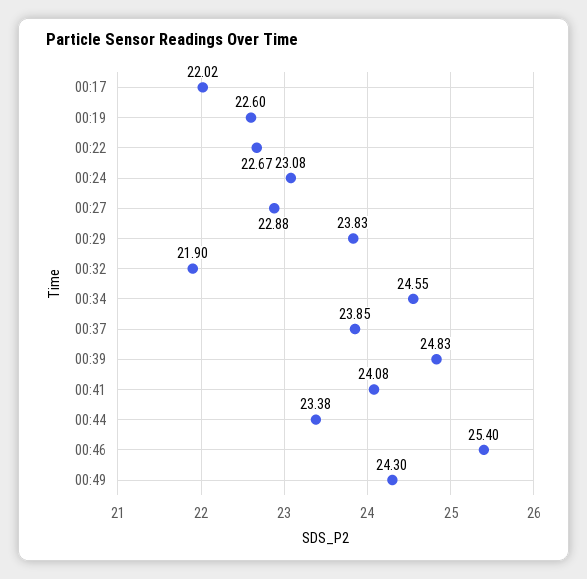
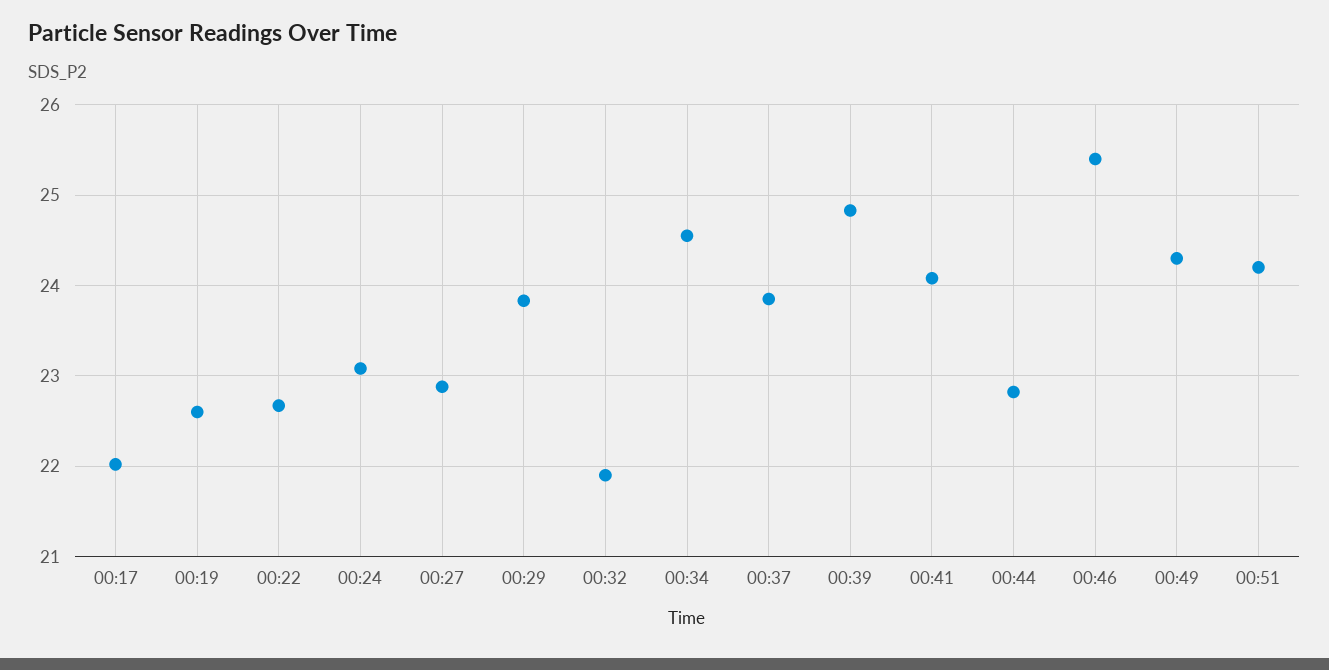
00:44: 23.38 -> 22.8
00:51: none -> 24.2

